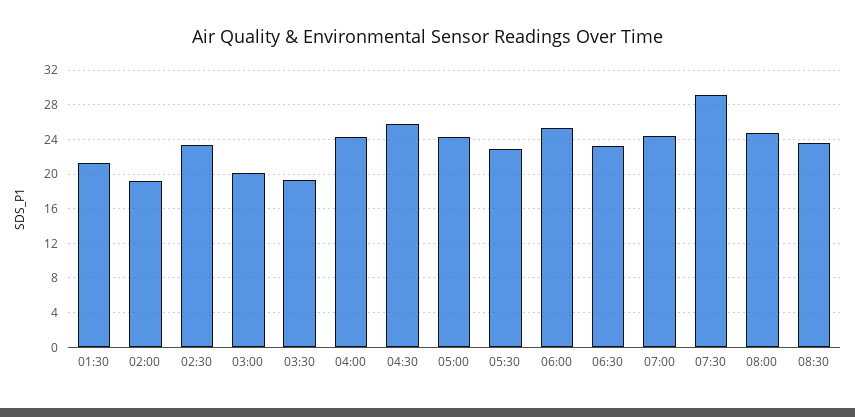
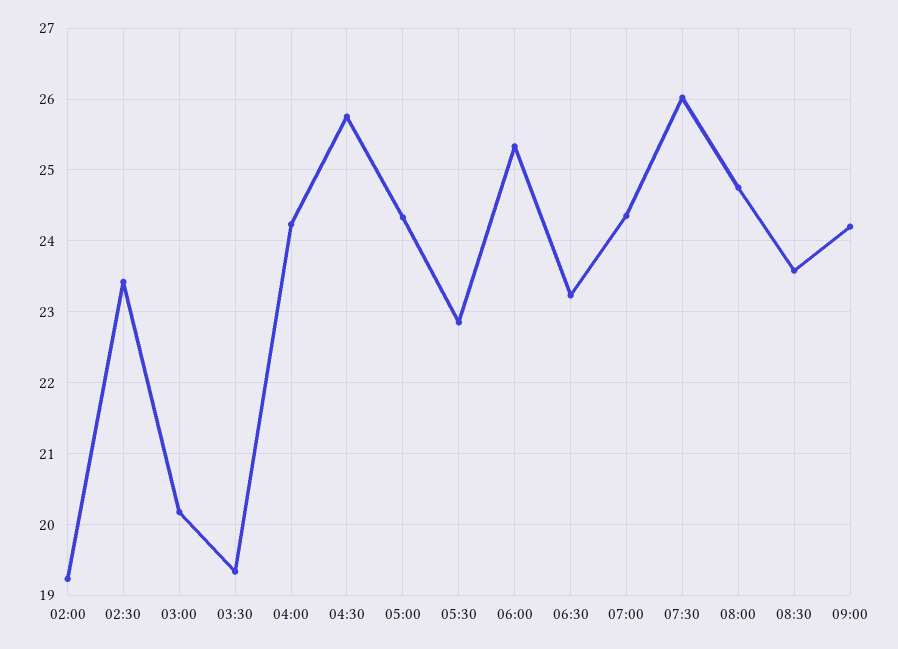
01:30: 21 -> none
07:30: 29 -> 26
09:00: none -> 24.2

